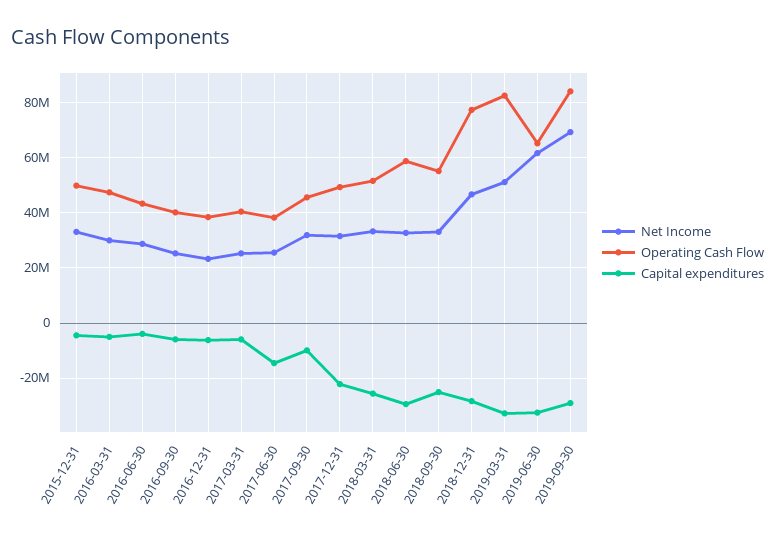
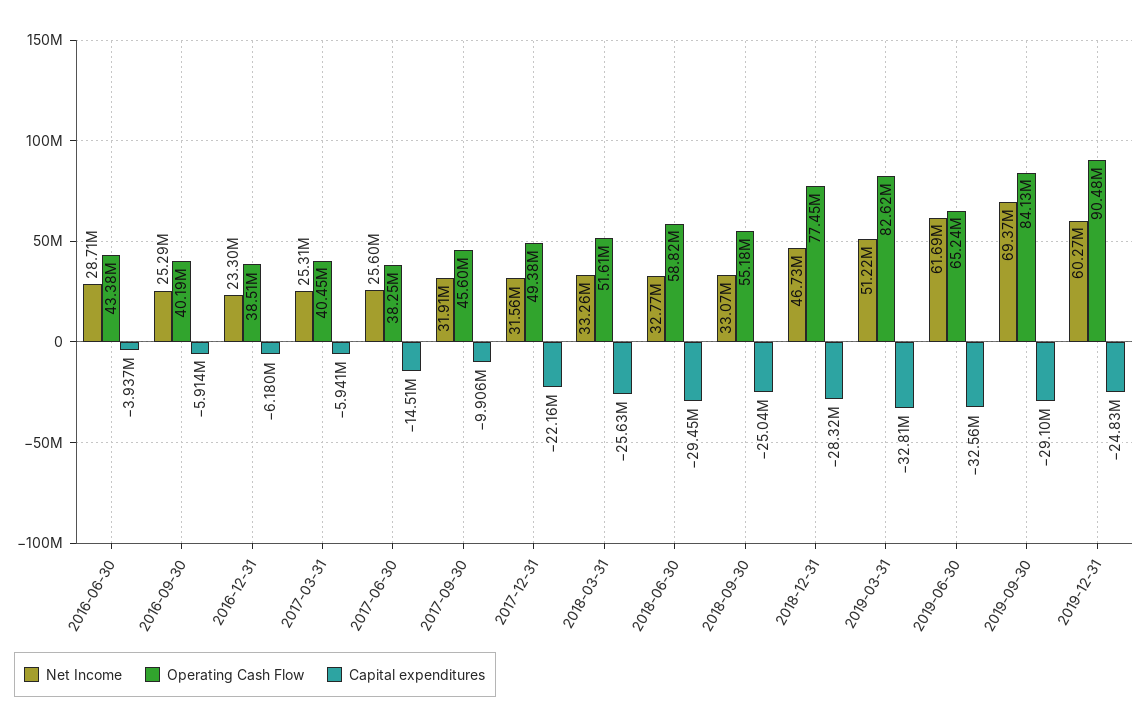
Net Income, 2015-12-31: 32500000 -> none
Operating Cash Flow, 2015-12-31: 50000000 -> none
Capital expenditures, 2015-12-31: -5000000 -> none
Net Income, 2016-03-31: 30000000 -> none
Operating Cash Flow, 2016-03-31: 47500000 -> none
Capital expenditures, 2016-03-31: -5000000 -> none
Net Income, 2019-12-31: none -> 60270000
Operating Cash Flow, 2019-12-31: none -> 90480000
Capital expenditures, 2019-12-31: none -> -24830000

